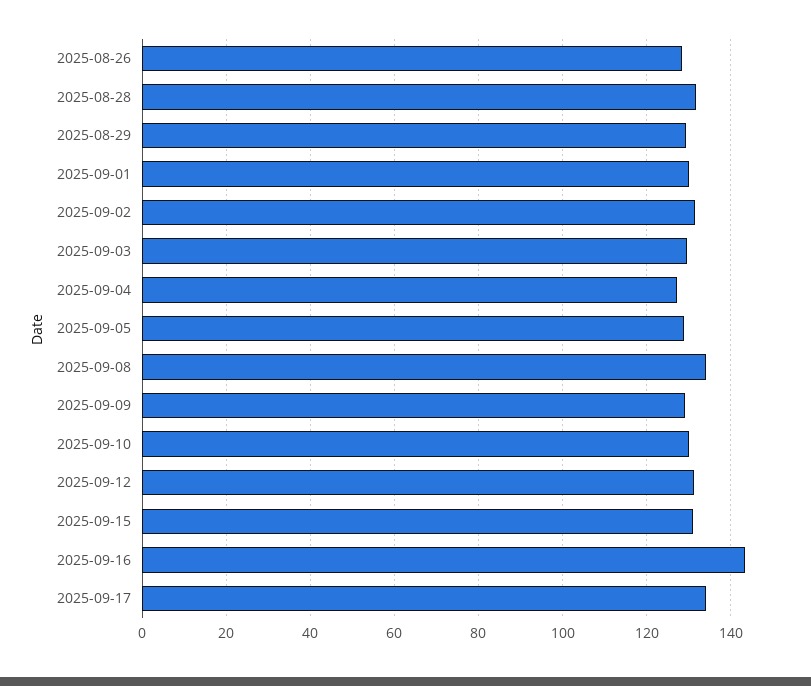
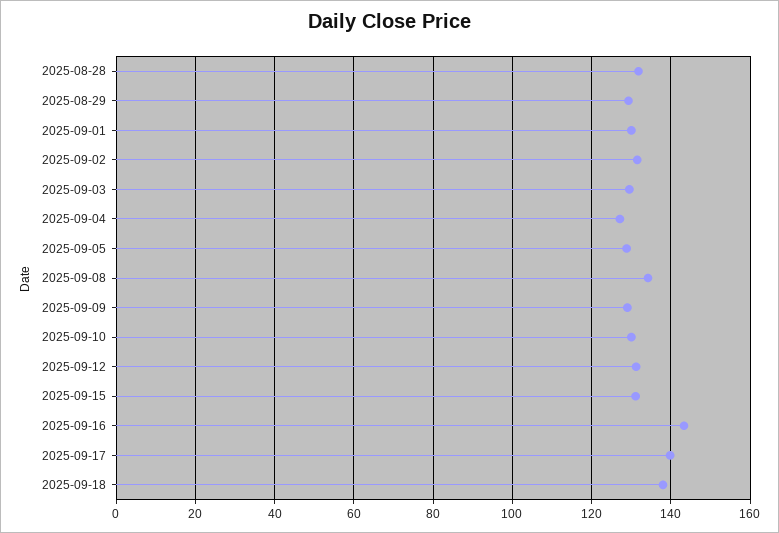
2025-08-26: 128 -> none
2025-09-17: 134 -> 140
2025-09-18: none -> 138

